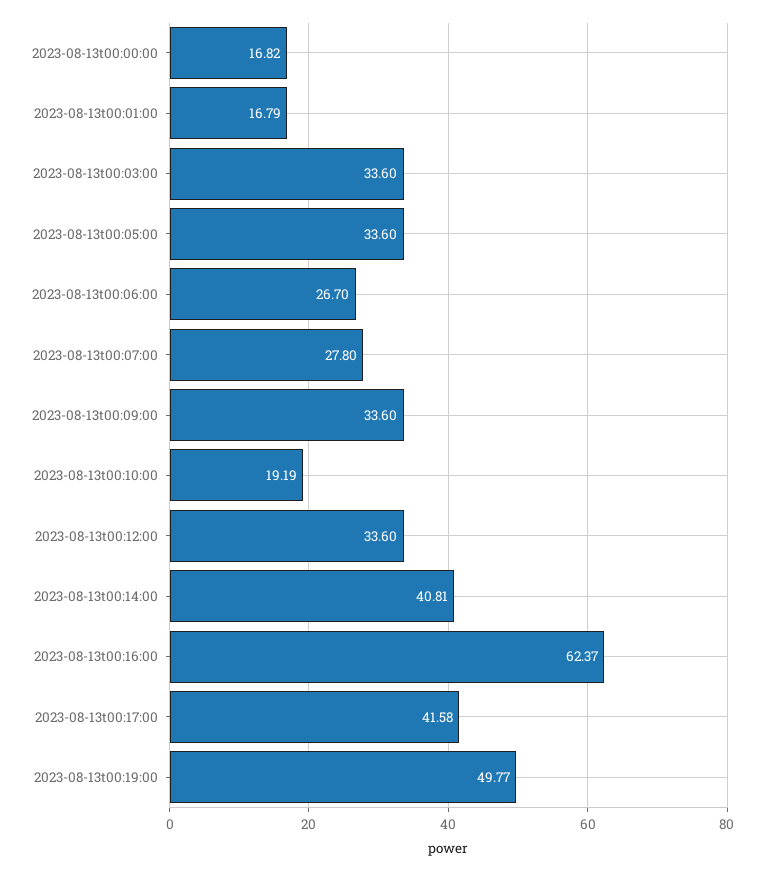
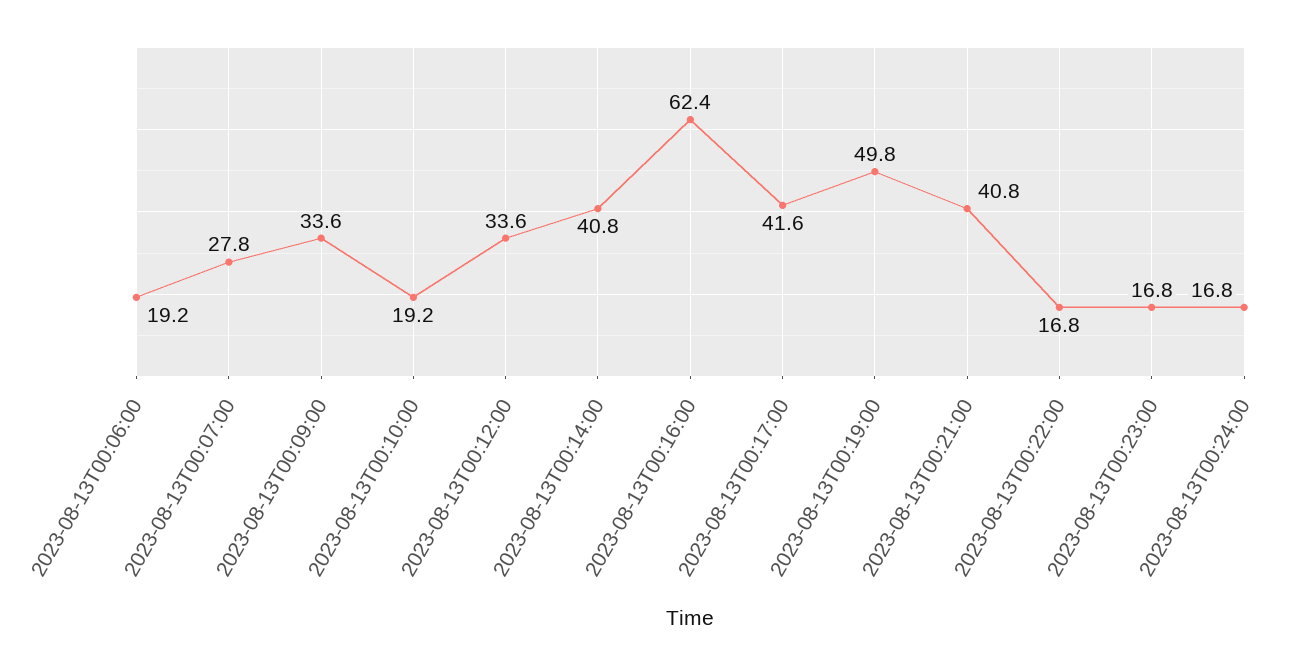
2023-08-13t00:00:00: 16.82 -> none
2023-08-13t00:01:00: 16.79 -> none
2023-08-13t00:03:00: 33.6 -> none
2023-08-13t00:05:00: 33.6 -> none
2023-08-13t00:06:00: 26.7 -> 19.2
2023-08-13T00:21:00: none -> 40.8
2023-08-13T00:22:00: none -> 16.8
2023-08-13T00:23:00: none -> 16.8
2023-08-13T00:24:00: none -> 16.8

